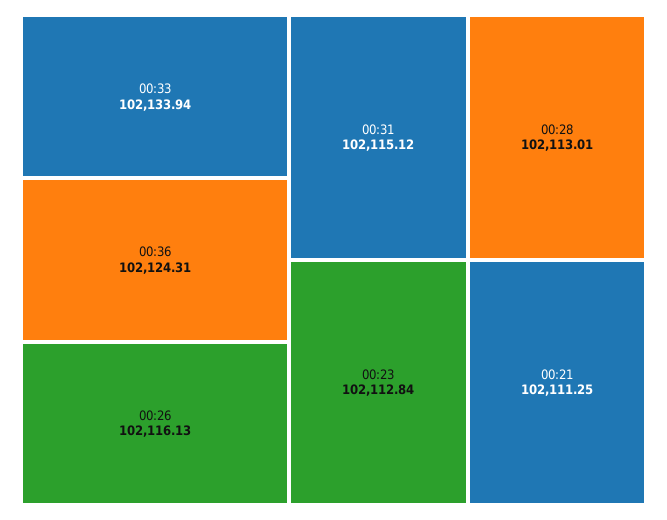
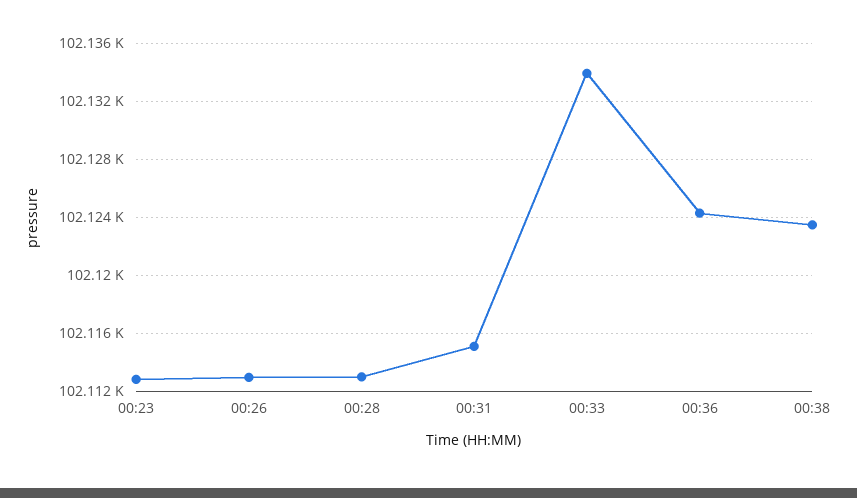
00:26: 102116.13 -> 102113
00:21: 102111.25 -> none
00:38: none -> 102123.5

